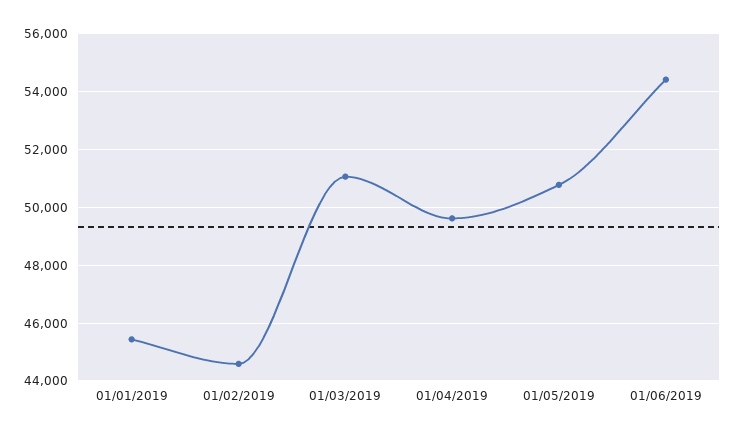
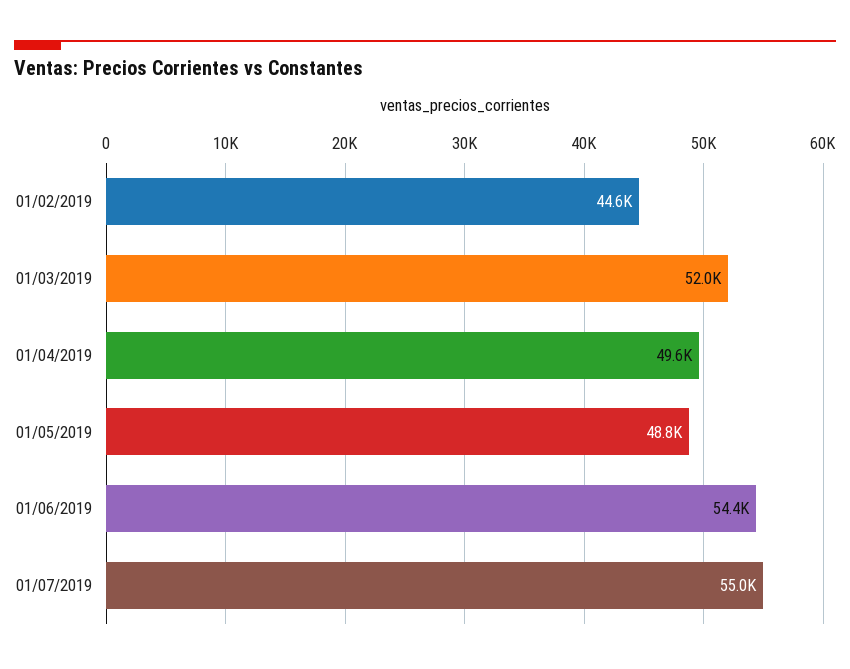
01/01/2019: 45500 -> none
01/03/2019: 51000 -> 52000
01/05/2019: 50750 -> 48800
01/07/2019: none -> 55000

